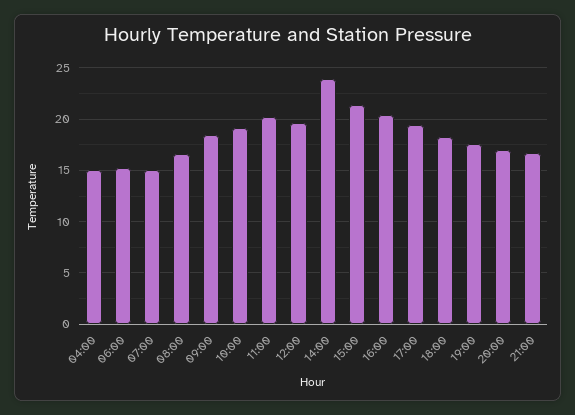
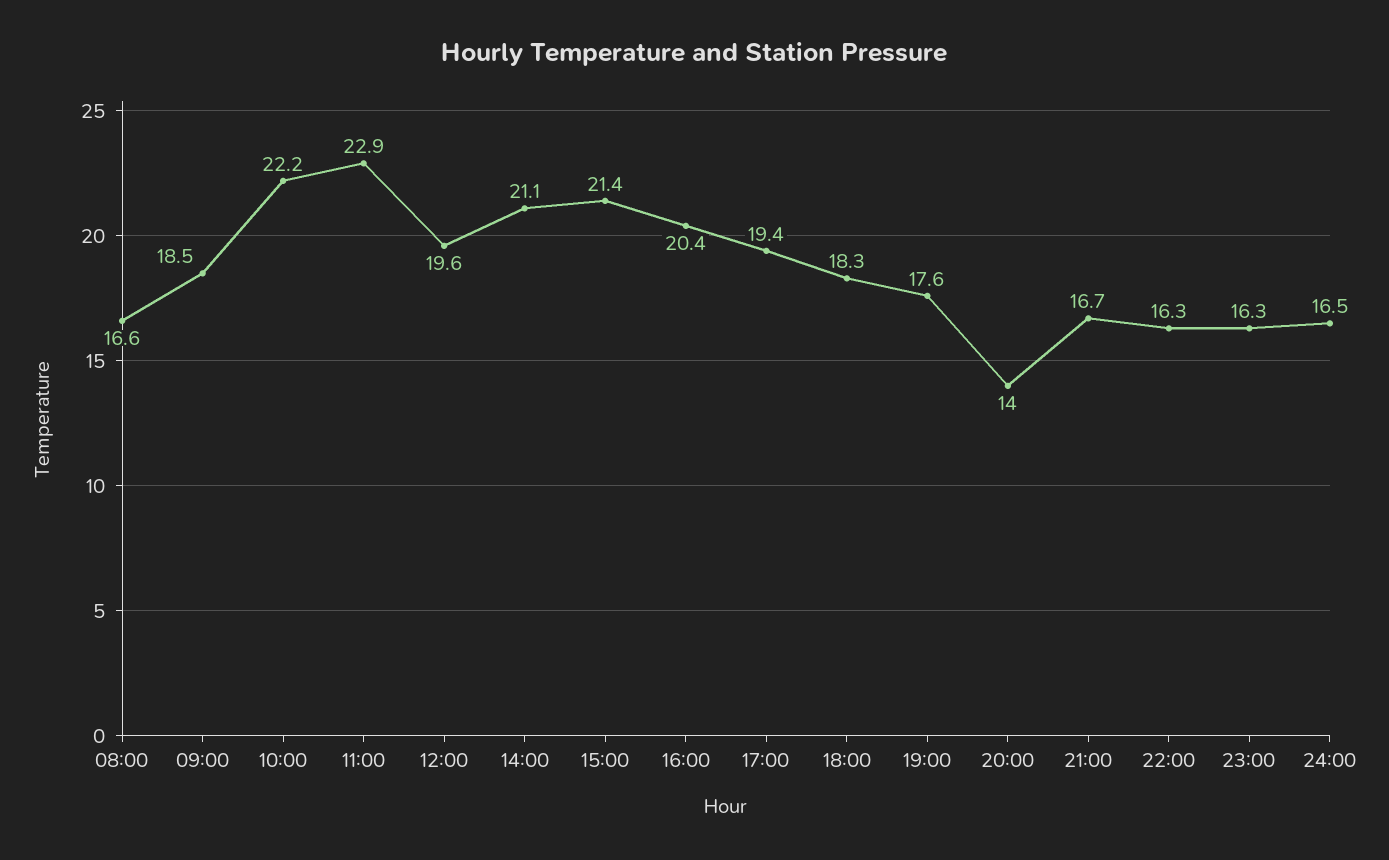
04:00: 15 -> none
06:00: 15 -> none
07:00: 15 -> none
10:00: 19 -> 22.2
11:00: 20 -> 22.9
14:00: 24 -> 21.1
20:00: 17 -> 14
22:00: none -> 16.3
23:00: none -> 16.3
24:00: none -> 16.5

